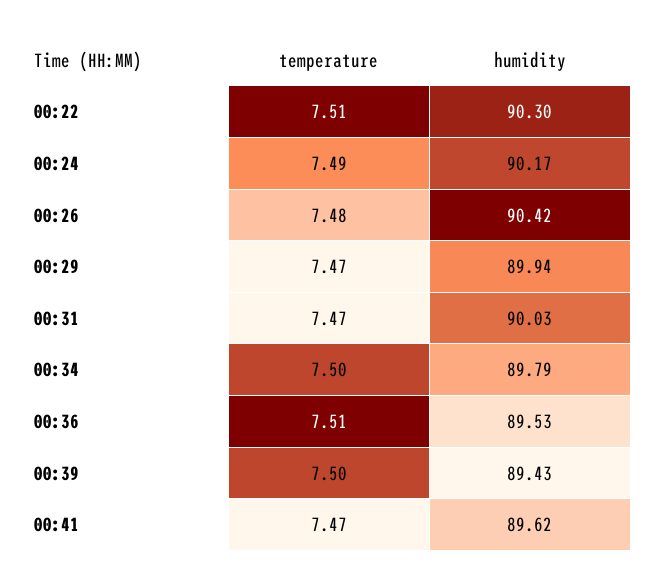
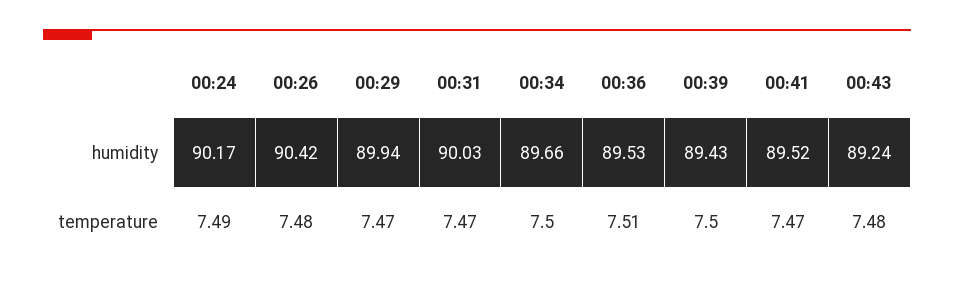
temperature, 00:22: 7.51 -> none
humidity, 00:22: 90.3 -> none
humidity, 00:34: 89.79 -> 89.66
humidity, 00:41: 89.62 -> 89.52
humidity, 00:43: none -> 89.24
temperature, 00:43: none -> 7.48

